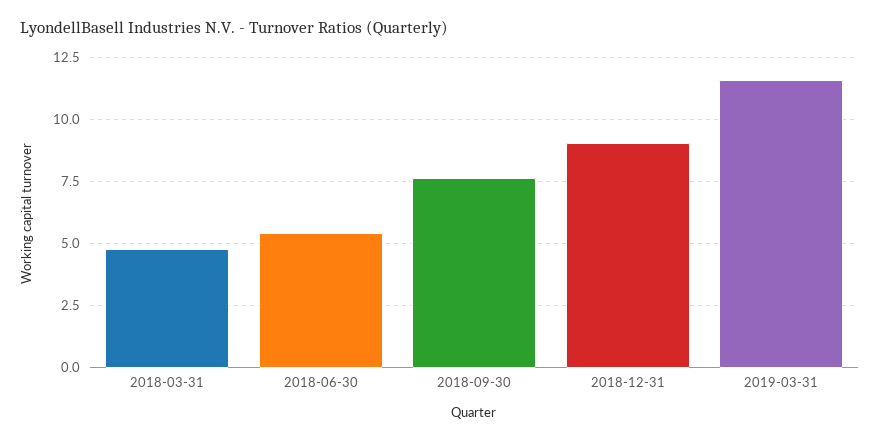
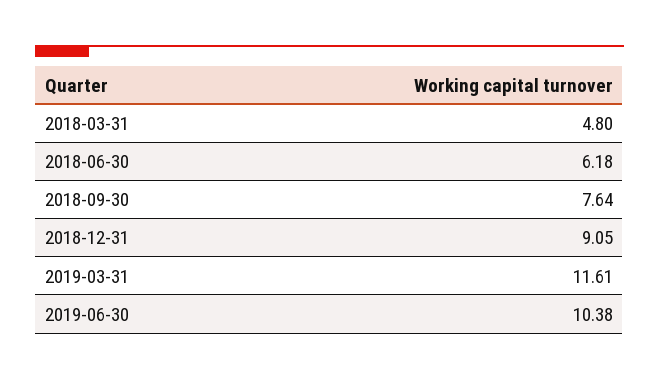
2018-06-30: 5.5 -> 6.18
2019-06-30: none -> 10.38

